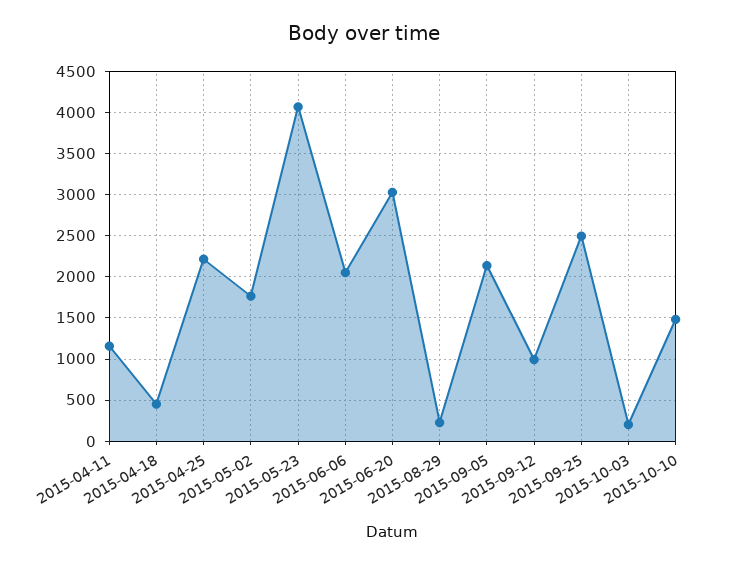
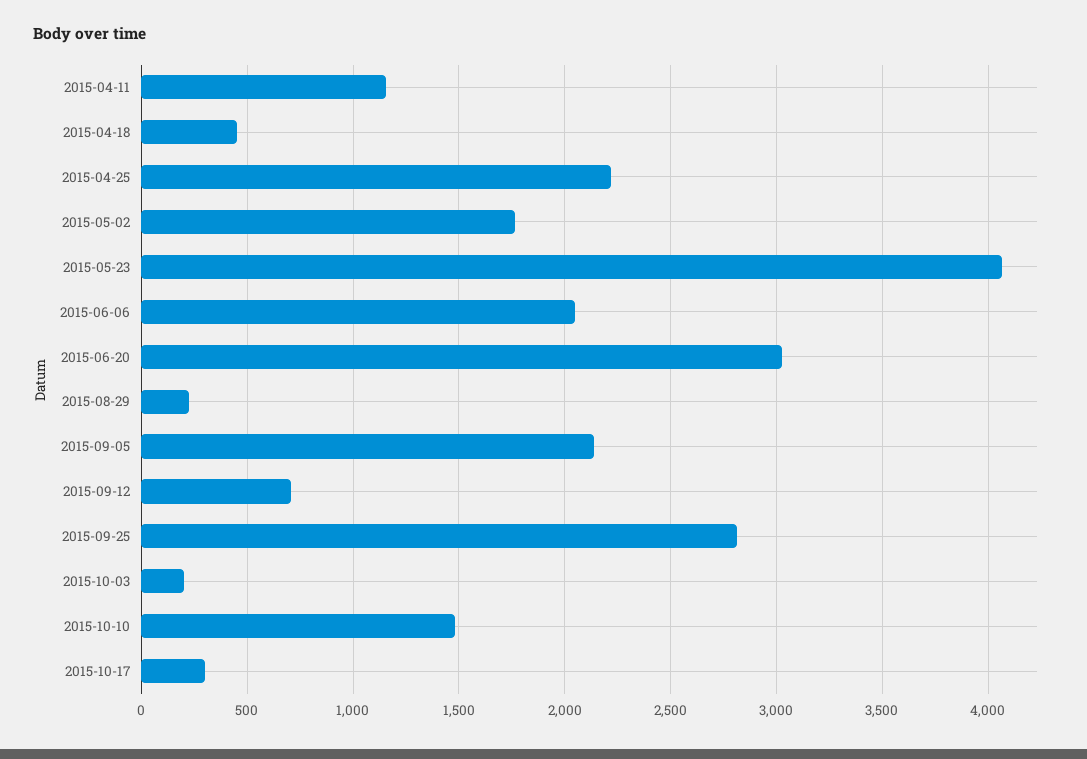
2015-09-12: 1000 -> 700
2015-09-25: 2500 -> 2800
2015-10-17: none -> 300

